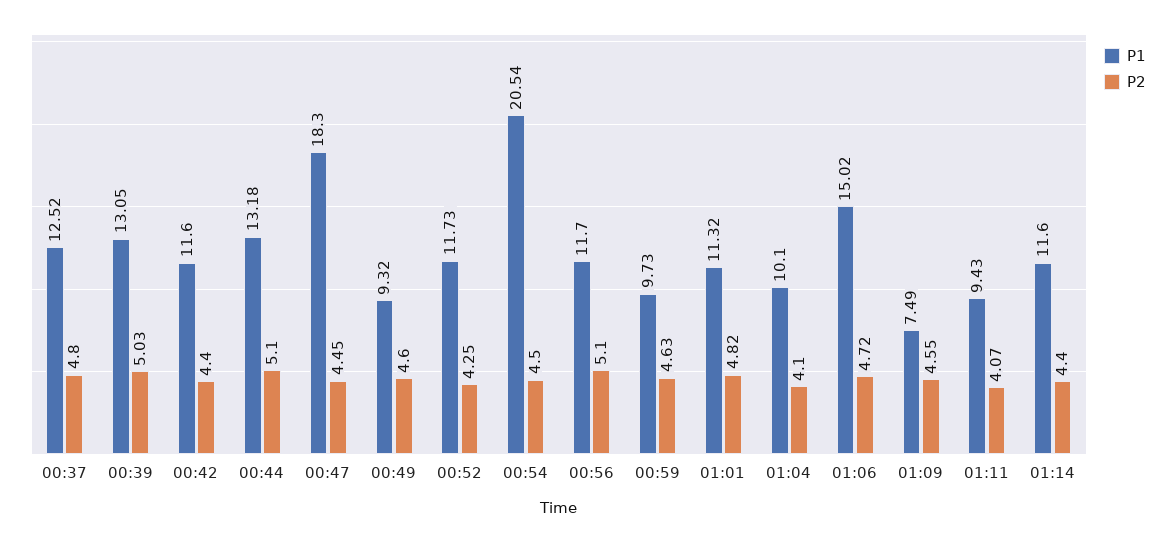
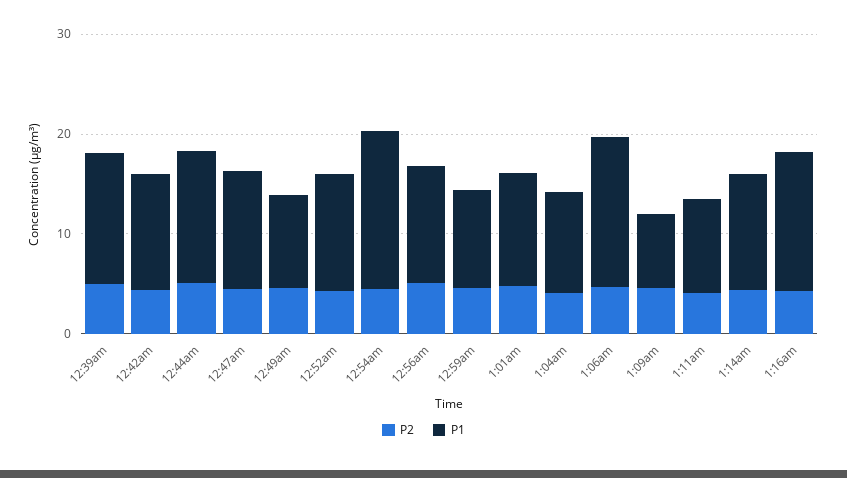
P1, 00:37: 12.52 -> none
P2, 00:37: 4.8 -> none
P1, 00:47: 18.3 -> 12
P1, 00:54: 20.54 -> 16
P2, 1:16am: none -> 4
P1, 1:16am: none -> 14

